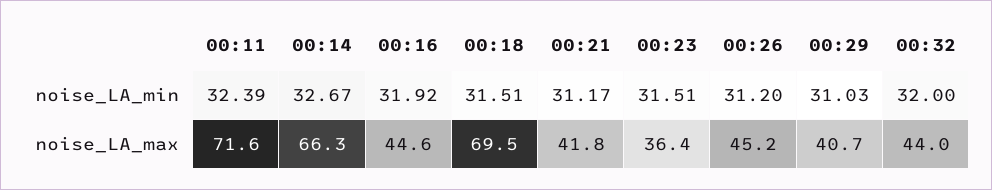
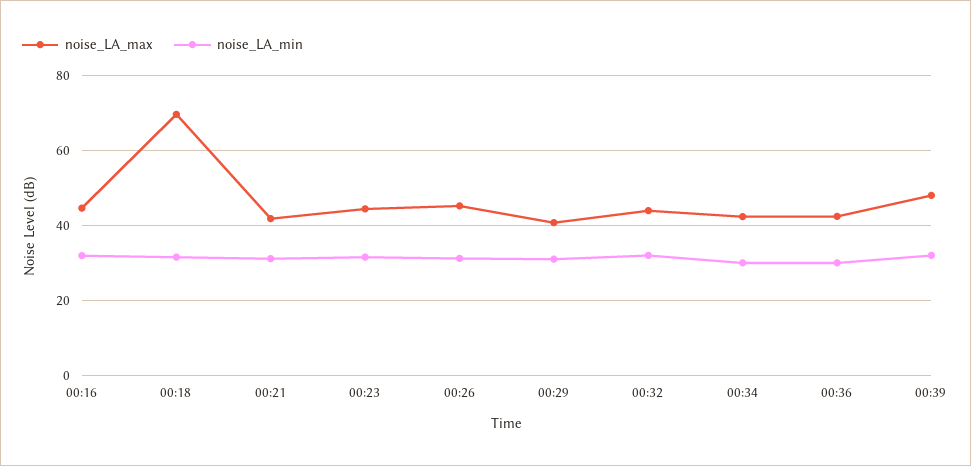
noise_LA_min, 00:11: 32.39 -> none
noise_LA_min, 00:14: 32.67 -> none
noise_LA_max, 00:11: 71.6 -> none
noise_LA_max, 00:14: 66.3 -> none
noise_LA_max, 00:23: 36.4 -> 44
noise_LA_max, 00:34: none -> 42
noise_LA_min, 00:34: none -> 30
noise_LA_max, 00:36: none -> 42
noise_LA_min, 00:36: none -> 30
noise_LA_max, 00:39: none -> 48
noise_LA_min, 00:39: none -> 32

